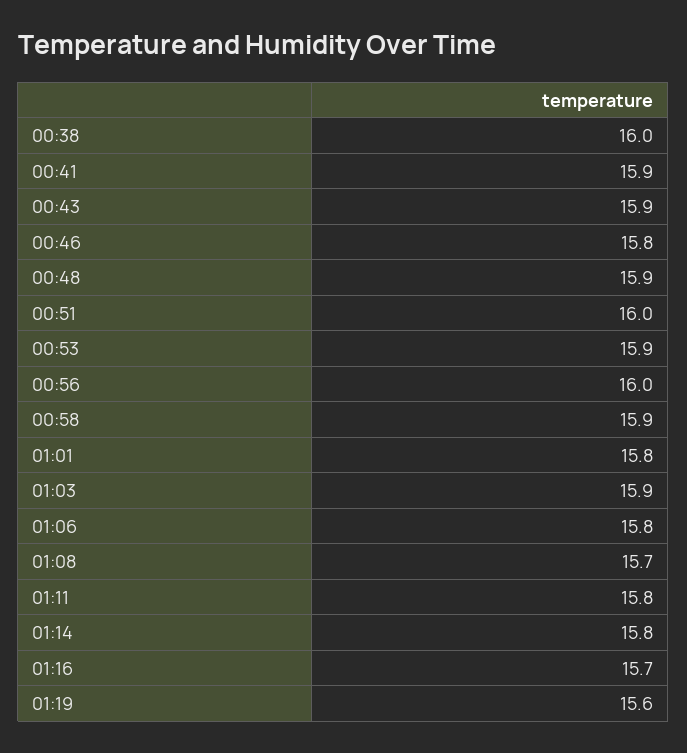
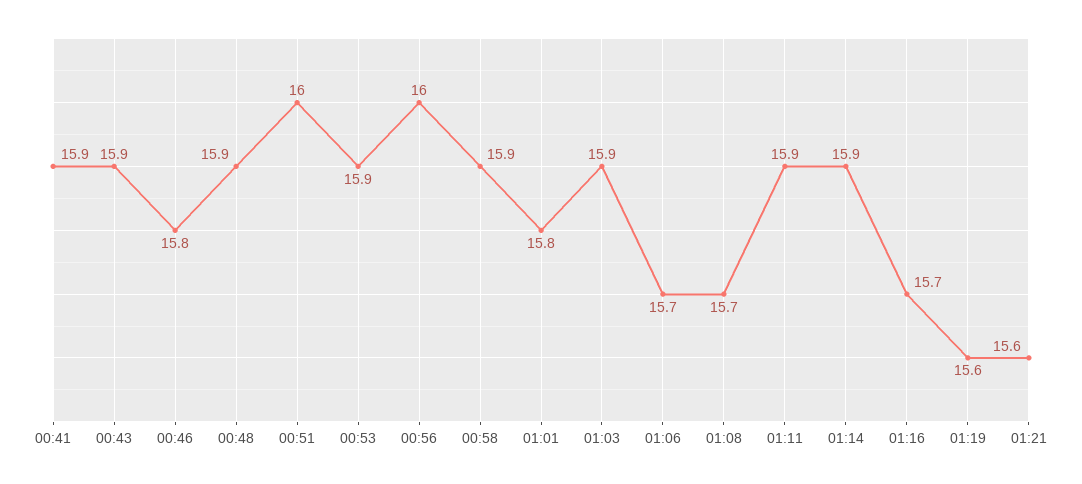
00:38: 16 -> none
01:06: 15.8 -> 15.7
01:11: 15.8 -> 15.9
01:14: 15.8 -> 15.9
01:21: none -> 15.6

